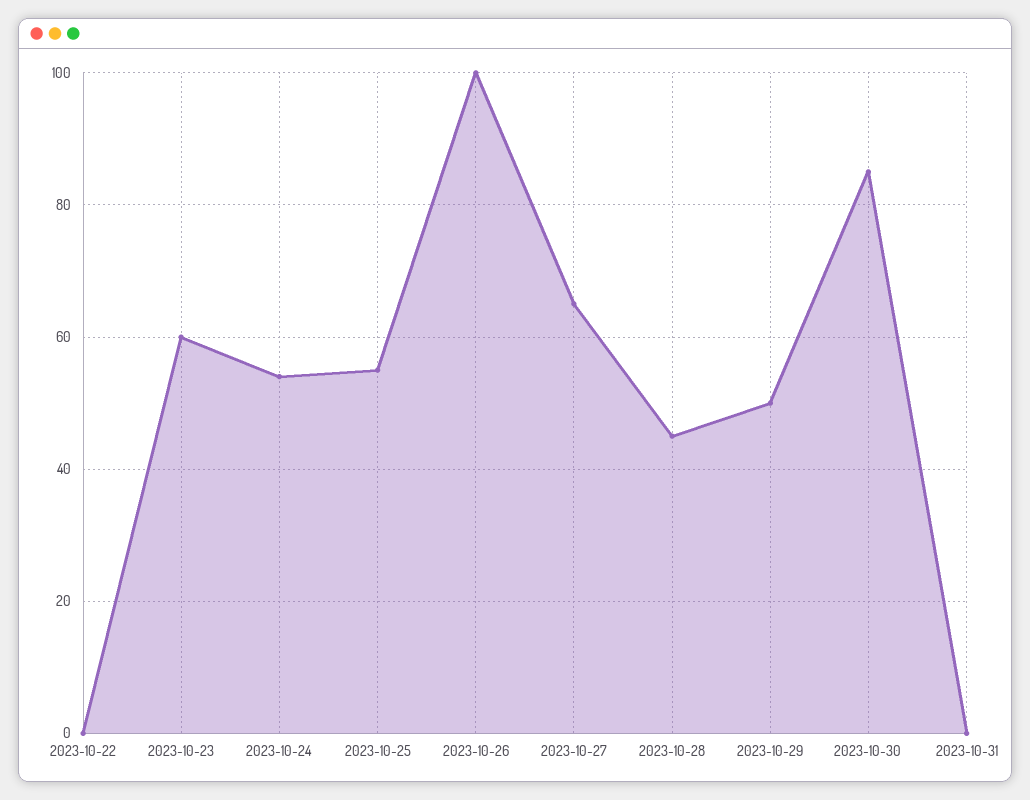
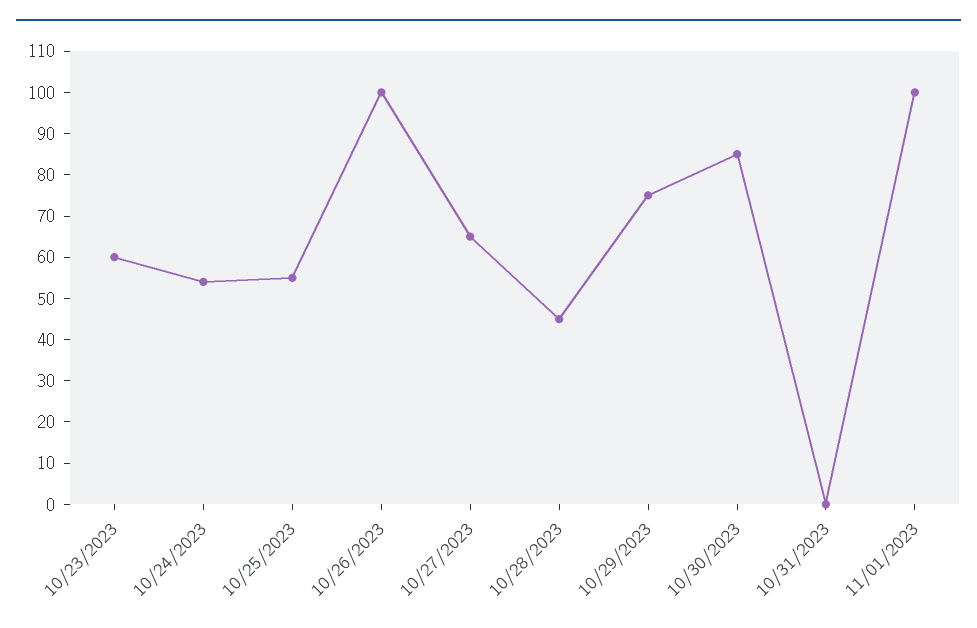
2023-10-22: 0 -> none
2023-10-29: 50 -> 75
11/01/2023: none -> 100

